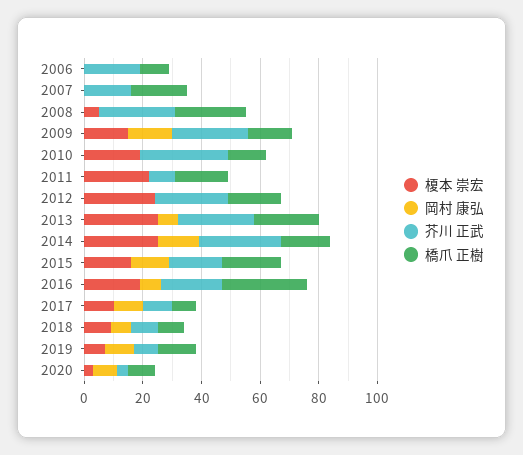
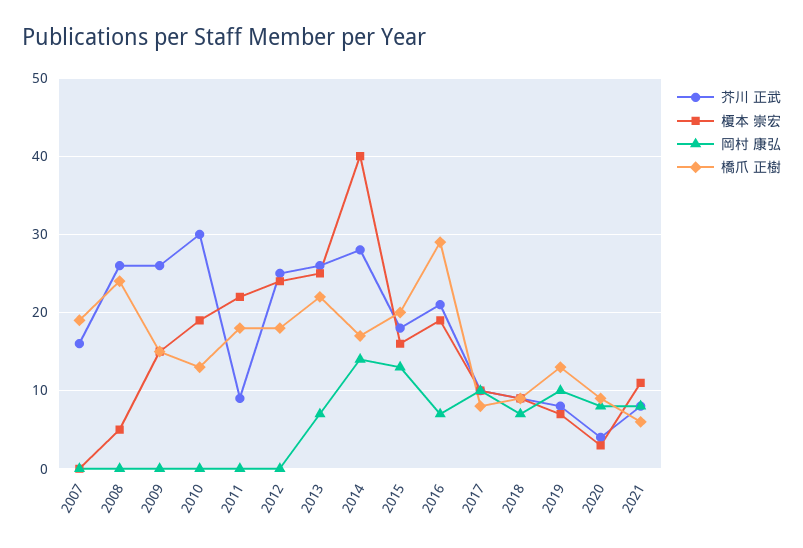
榎本 崇宏, 2006: 0 -> none
岡村 康弘, 2006: 0 -> none
芥川 正武, 2006: 20 -> none
橋爪 正樹, 2006: 10 -> none
岡村 康弘, 2009: 15 -> 0
榎本 崇宏, 2014: 25 -> 40
芥川 正武, 2021: none -> 8
榎本 崇宏, 2021: none -> 11
岡村 康弘, 2021: none -> 8
橋爪 正樹, 2021: none -> 6

